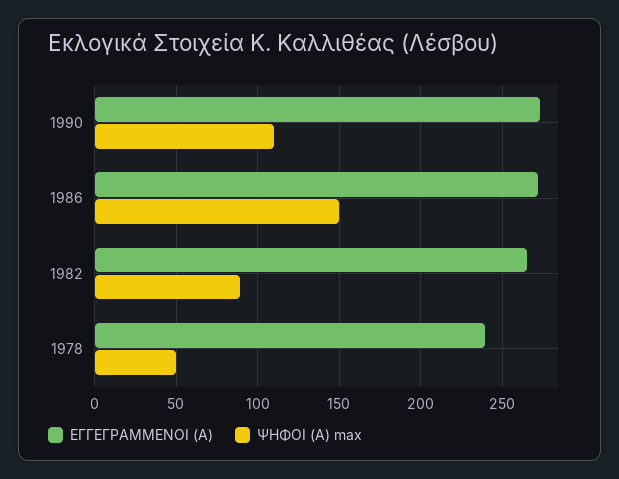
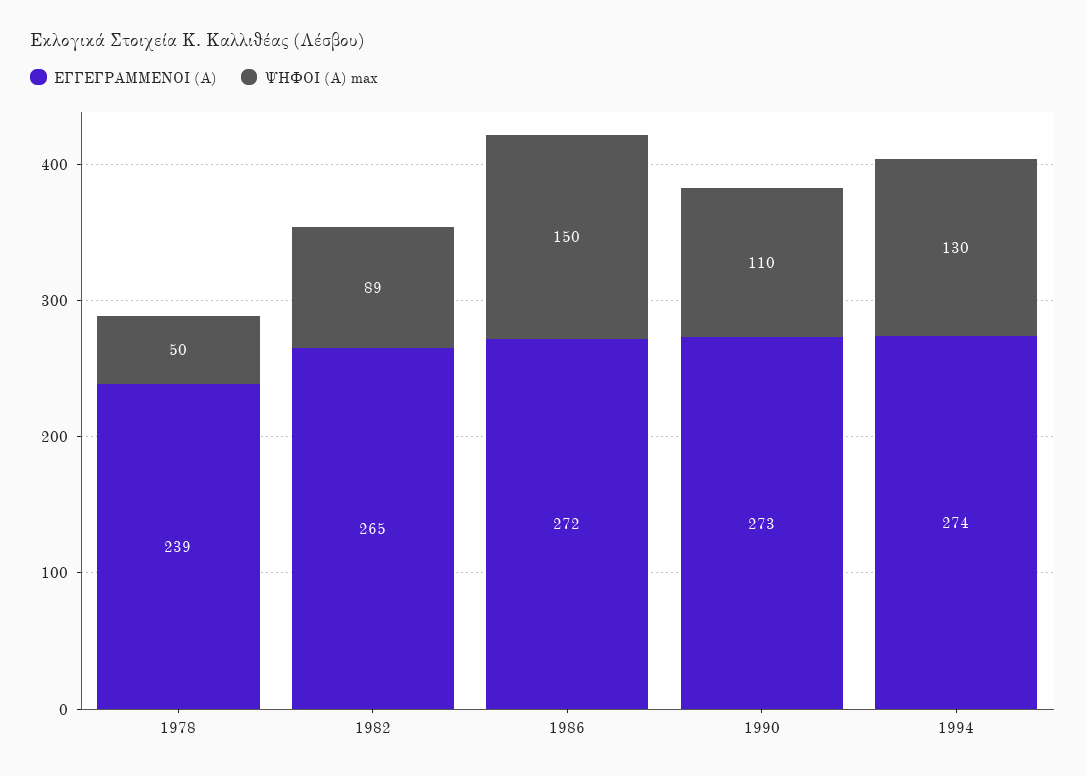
ΕΓΓΕΓΡΑΜΜΕΝΟΙ (Α), 1994: none -> 274
ΨΗΦΟΙ (Α) max, 1994: none -> 130

